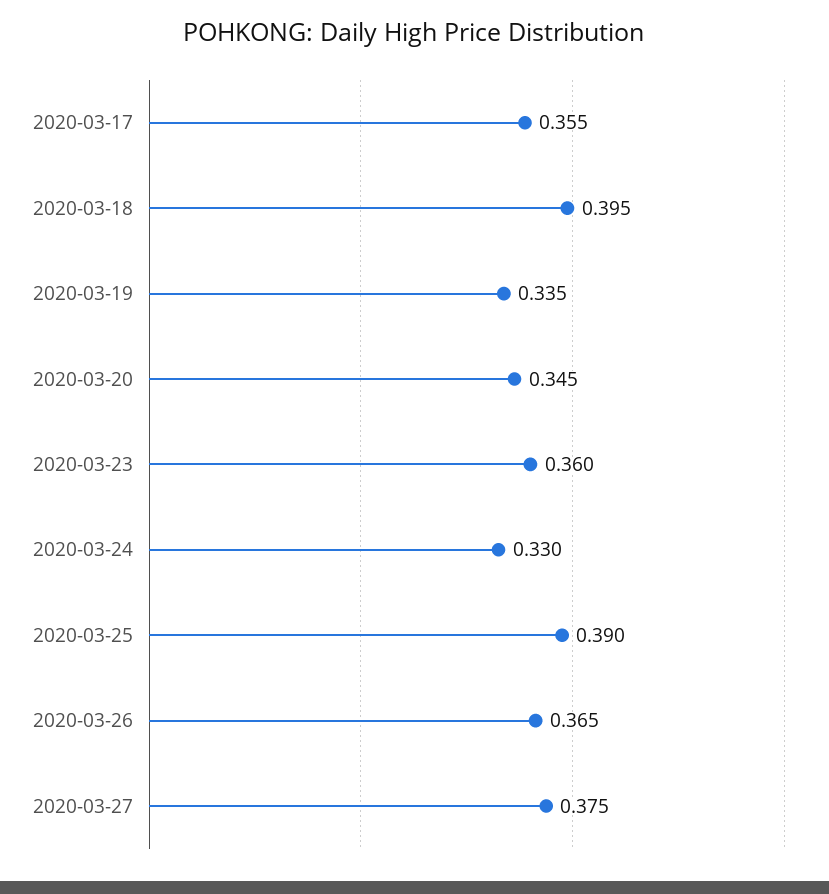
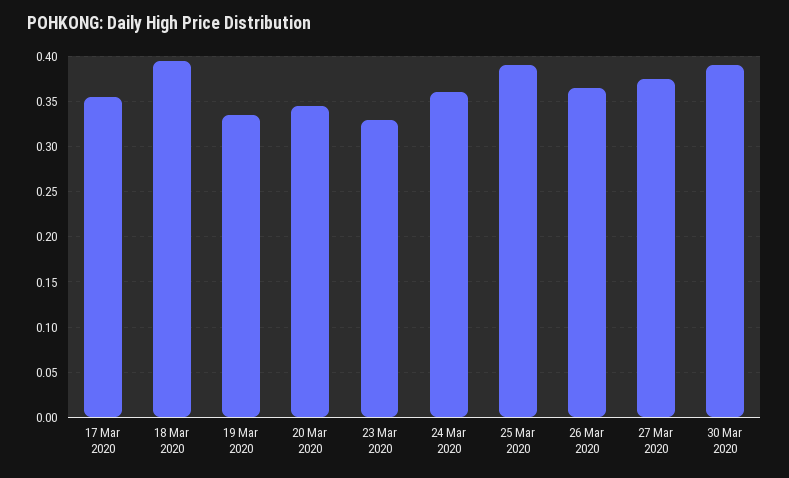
2020-03-23: 0.36 -> 0.33
2020-03-24: 0.33 -> 0.36
30 Mar 2020: none -> 0.39

